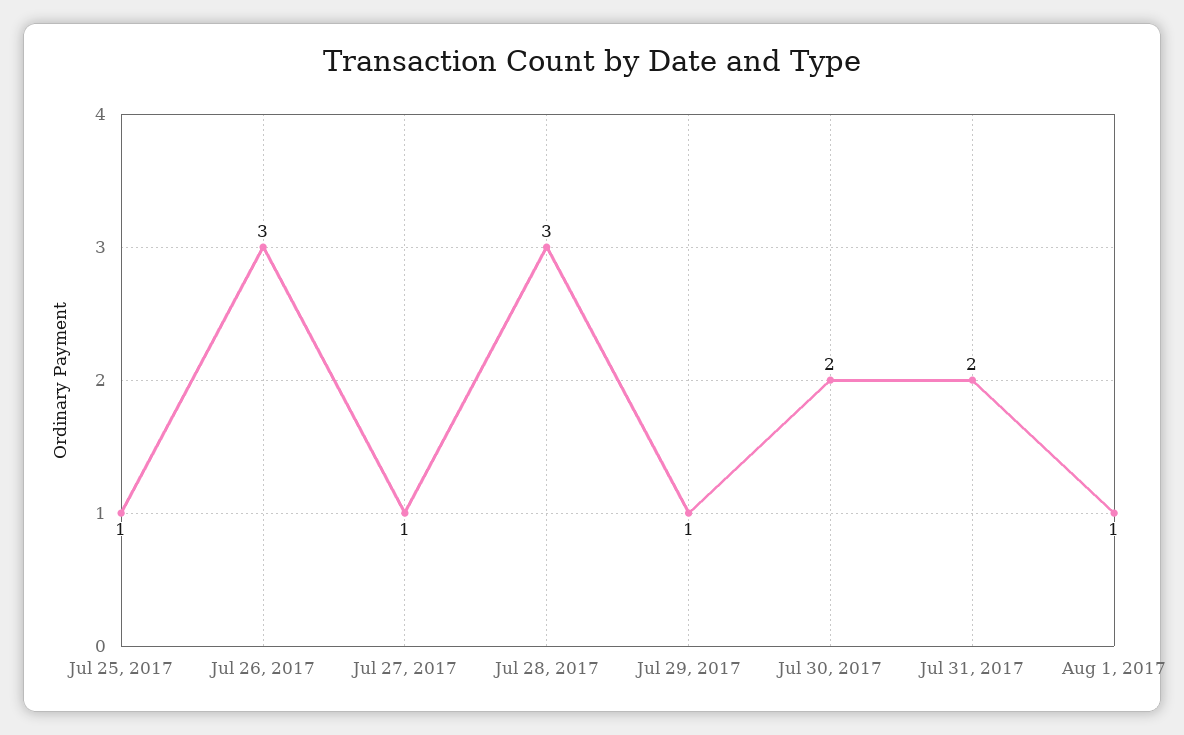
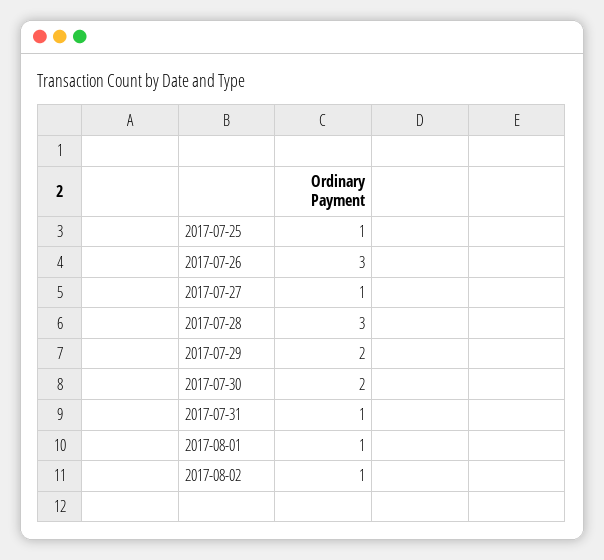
Jul 29, 2017: 1 -> 2
Jul 31, 2017: 2 -> 1
2017-08-02: none -> 1

